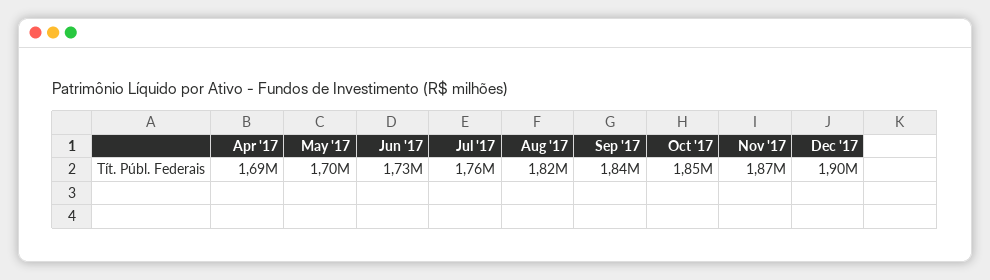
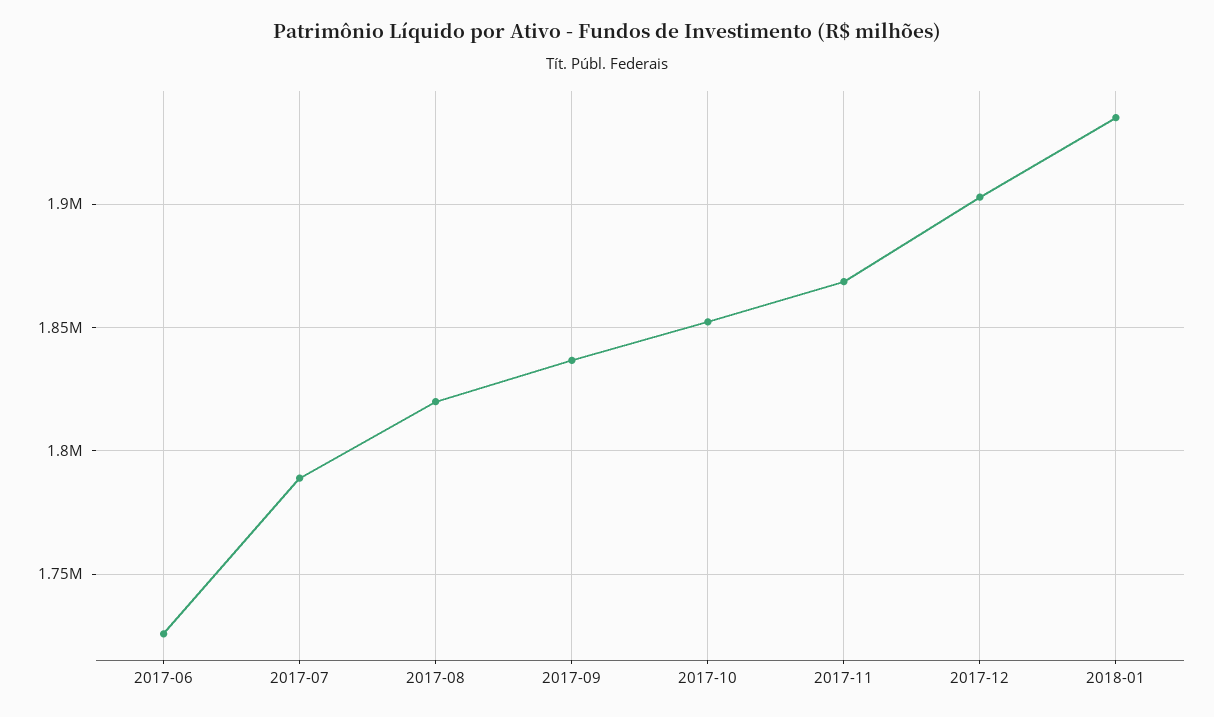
Apr '17: 1690000 -> none
May '17: 1700000 -> none
Jul '17: 1760000 -> 1790000
2018-01: none -> 1935000

